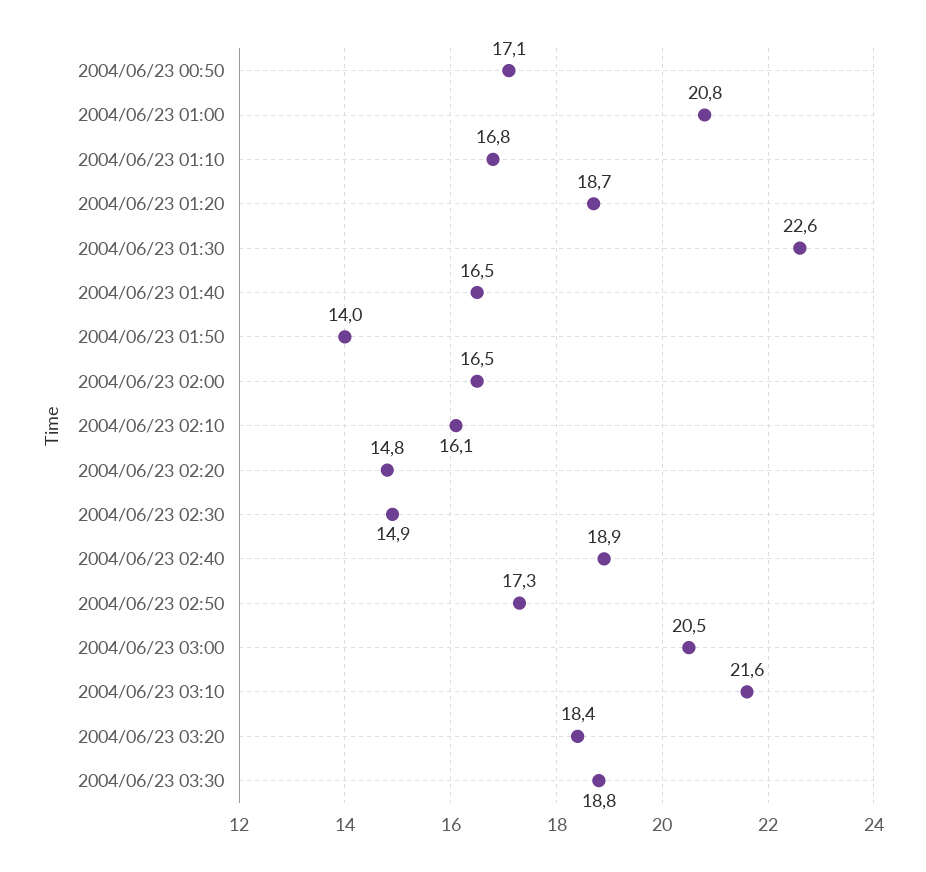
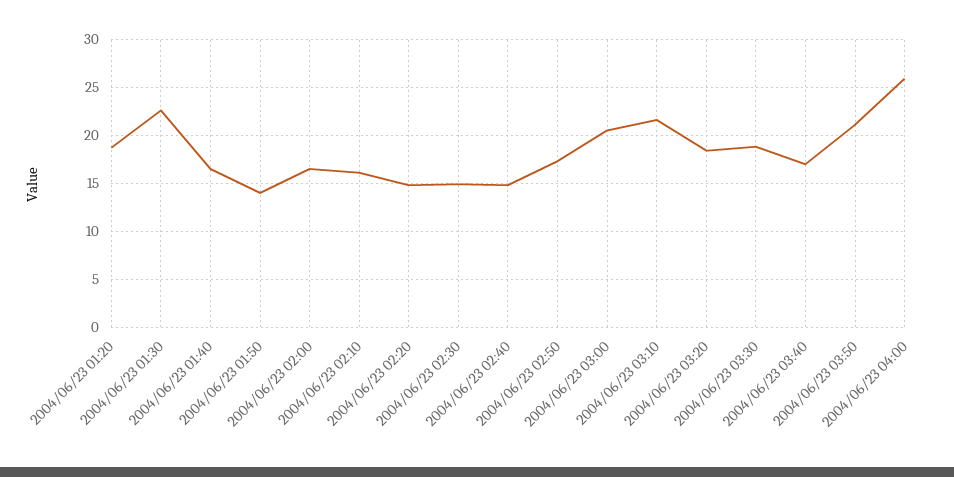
2004/06/23 00:50: 17.1 -> none
2004/06/23 01:00: 20.8 -> none
2004/06/23 01:10: 16.8 -> none
2004/06/23 02:40: 18.9 -> 15
2004/06/23 03:40: none -> 17
2004/06/23 03:50: none -> 21
2004/06/23 04:00: none -> 26

